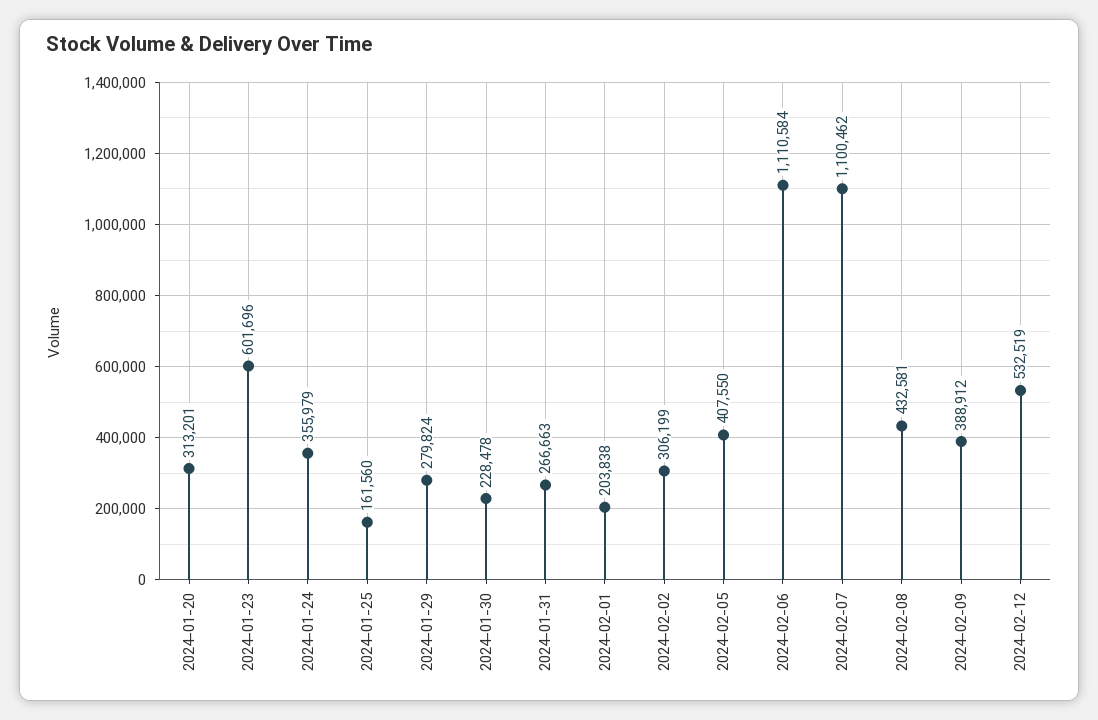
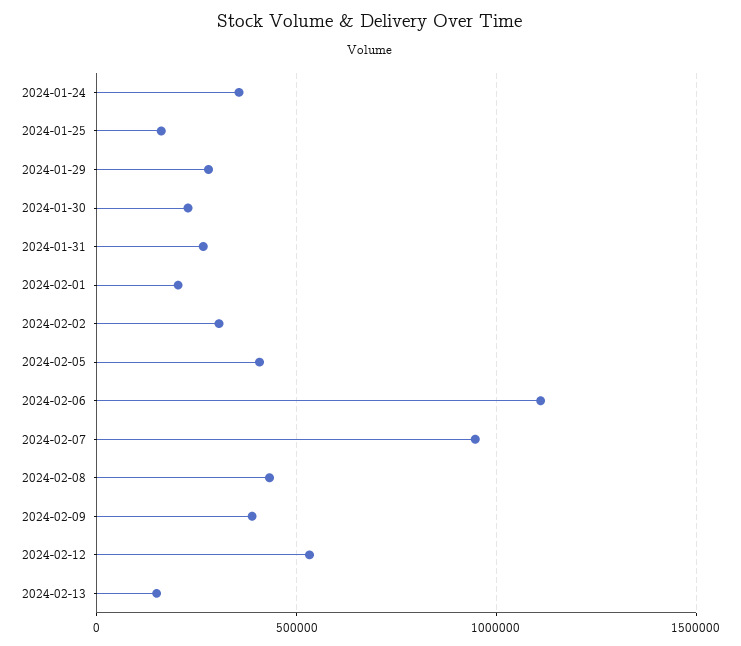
2024-01-20: 313201 -> none
2024-01-23: 601696 -> none
2024-02-07: 1100462 -> 950000
2024-02-13: none -> 150000

